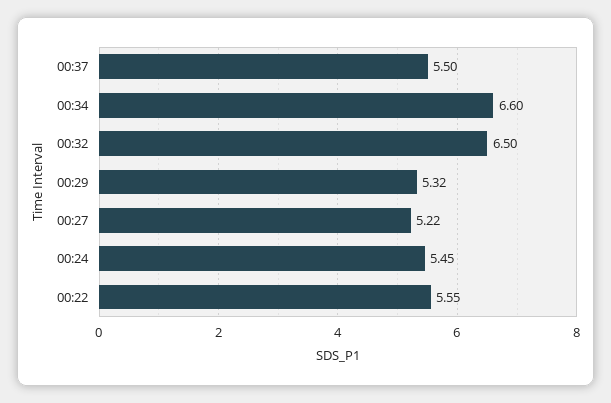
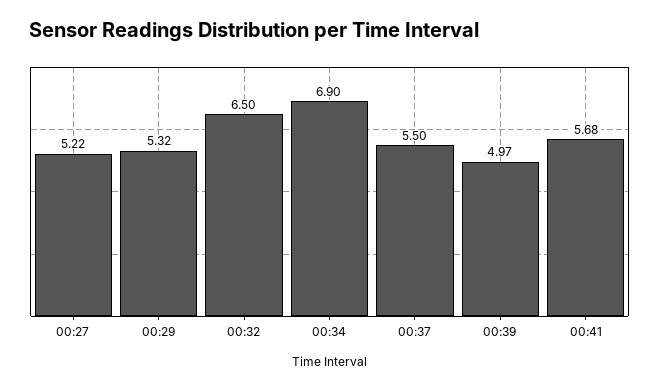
00:34: 6.6 -> 6.9
00:24: 5.45 -> none
00:22: 5.55 -> none
00:39: none -> 4.97
00:41: none -> 5.68

